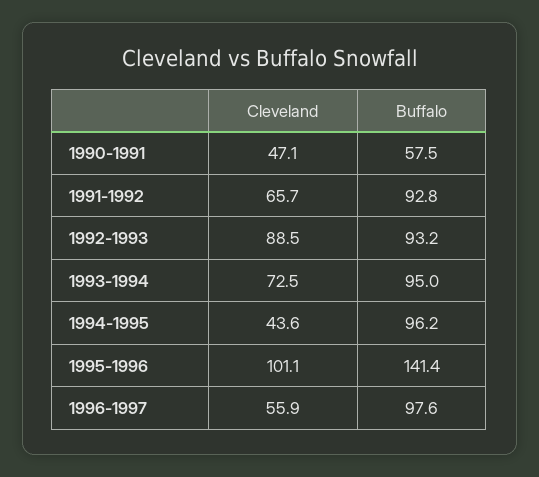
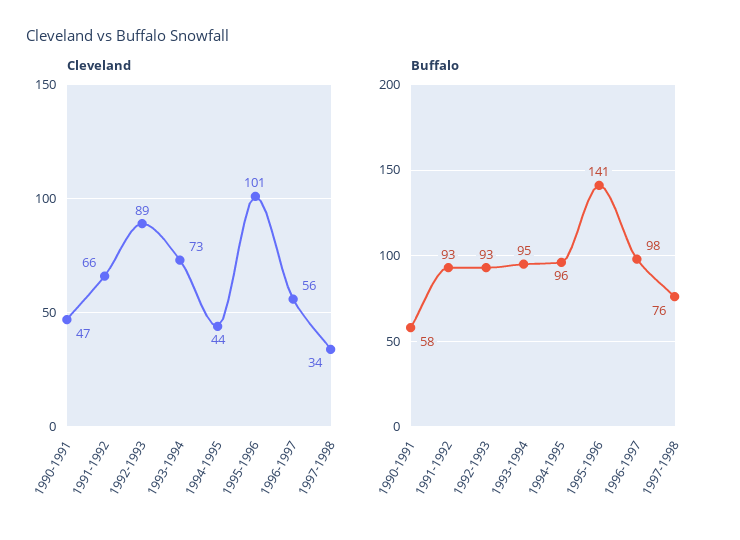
Cleveland, 1997-1998: none -> 34
Buffalo, 1997-1998: none -> 76

